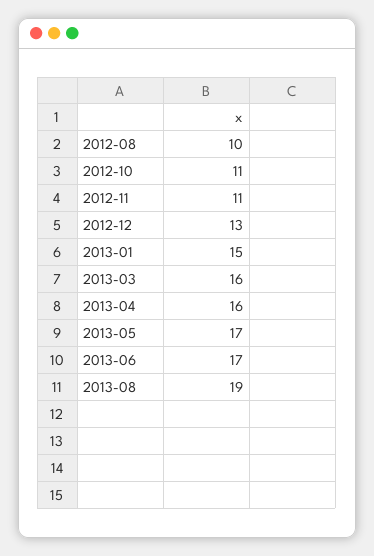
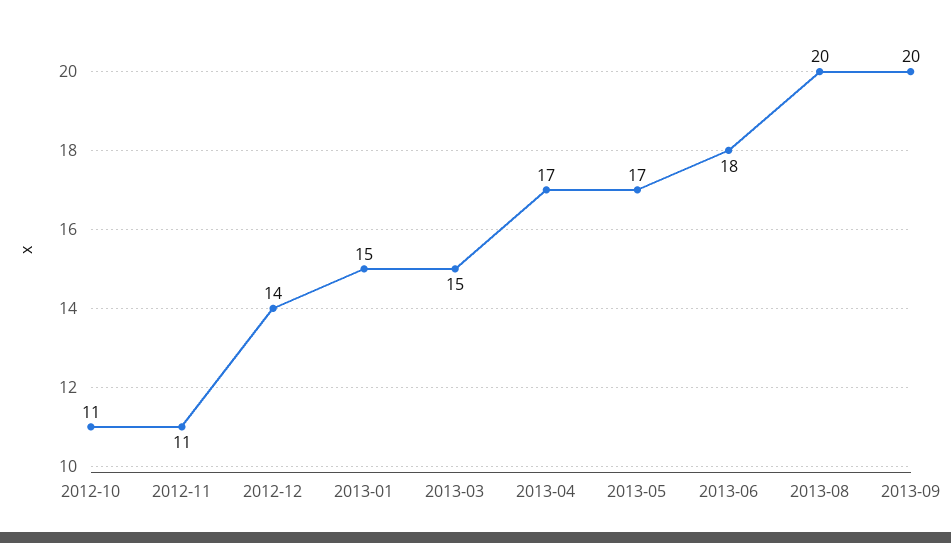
2012-08: 10 -> none
2012-12: 13 -> 14
2013-03: 16 -> 15
2013-04: 16 -> 17
2013-06: 17 -> 18
2013-08: 19 -> 20
2013-09: none -> 20

